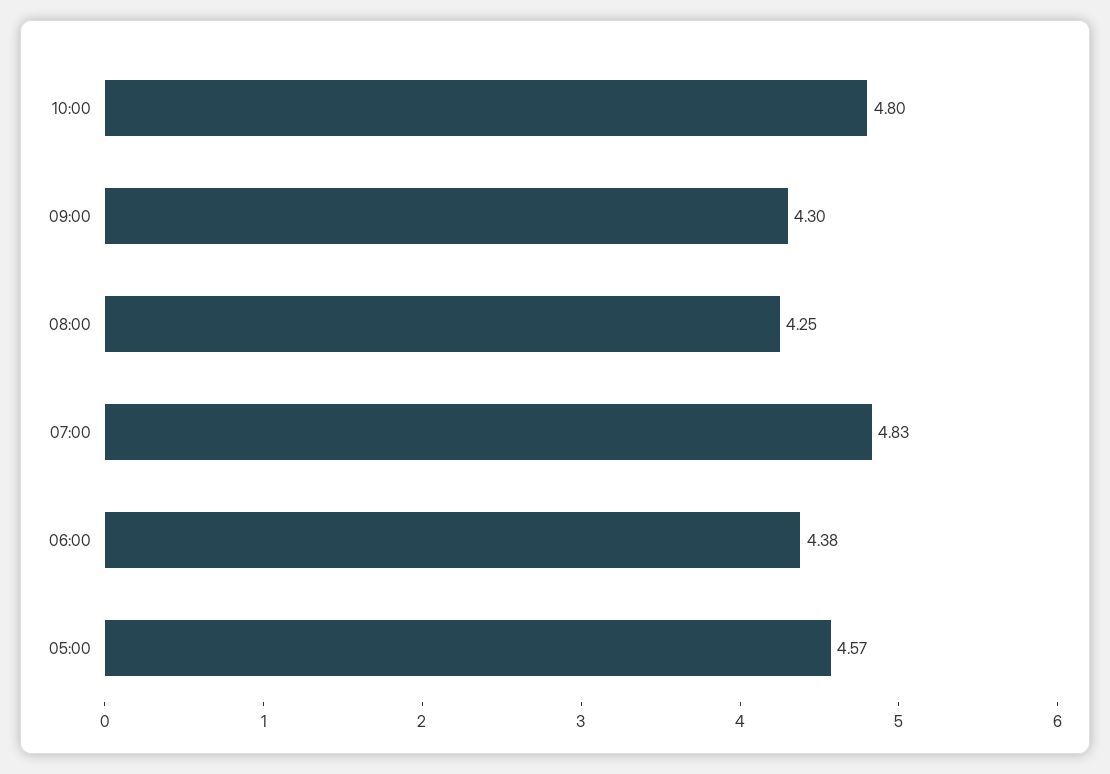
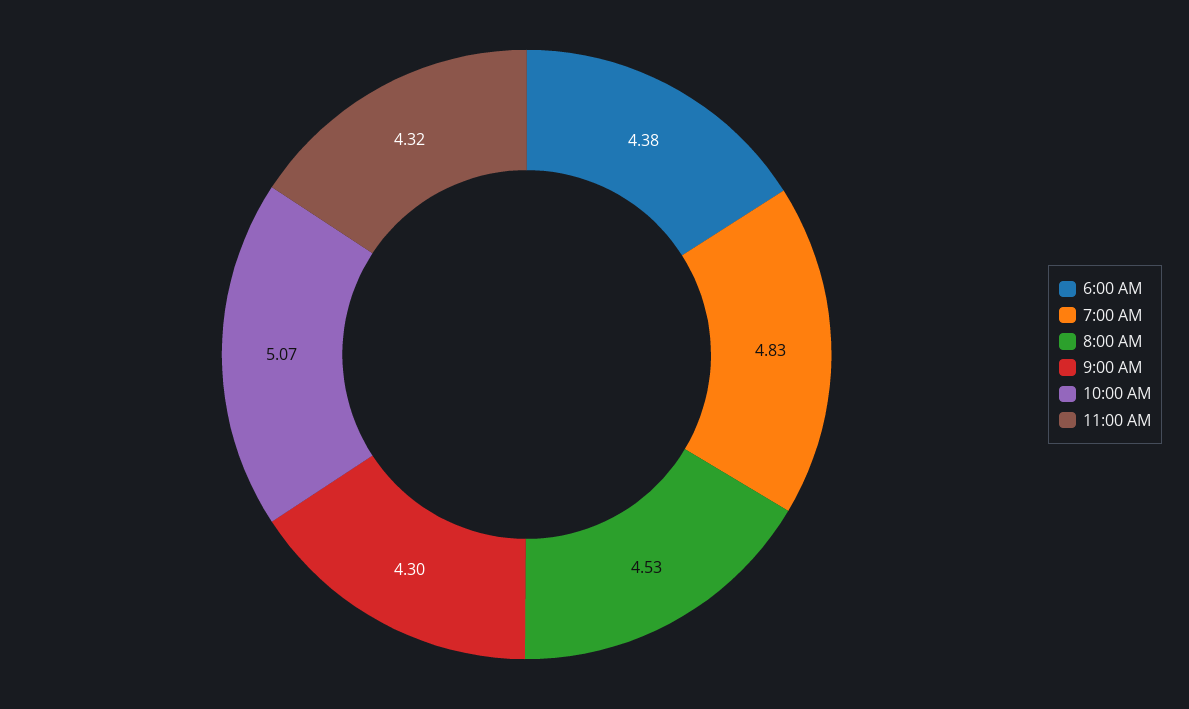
10:00: 4.8 -> 5.07
08:00: 4.25 -> 4.53
05:00: 4.57 -> none
11:00 AM: none -> 4.32

